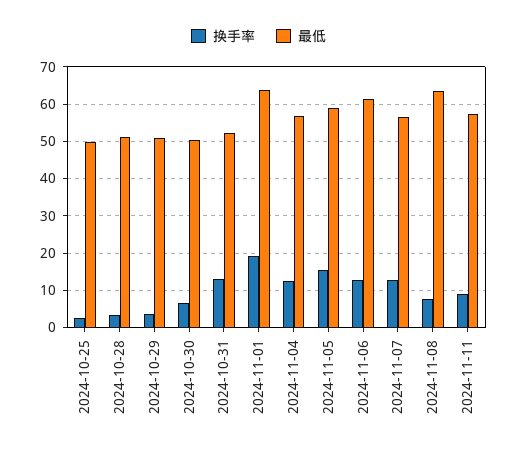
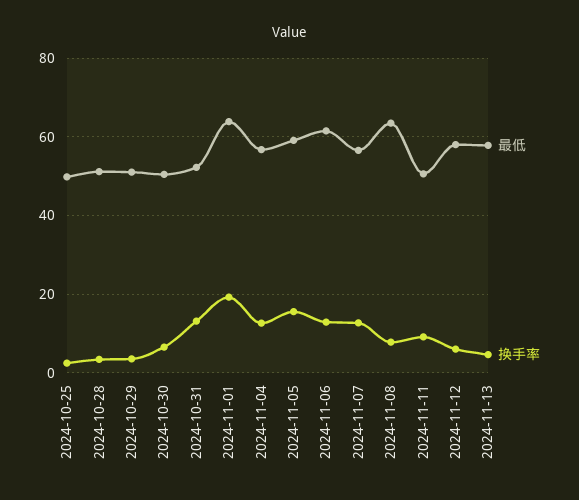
最低, 2024-11-11: 58 -> 50
最低, 2024-11-12: none -> 58
换手率, 2024-11-12: none -> 6
最低, 2024-11-13: none -> 58
换手率, 2024-11-13: none -> 4

